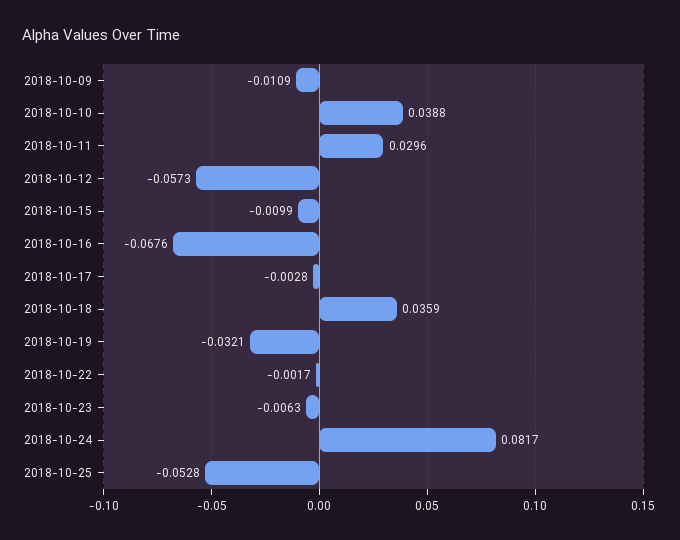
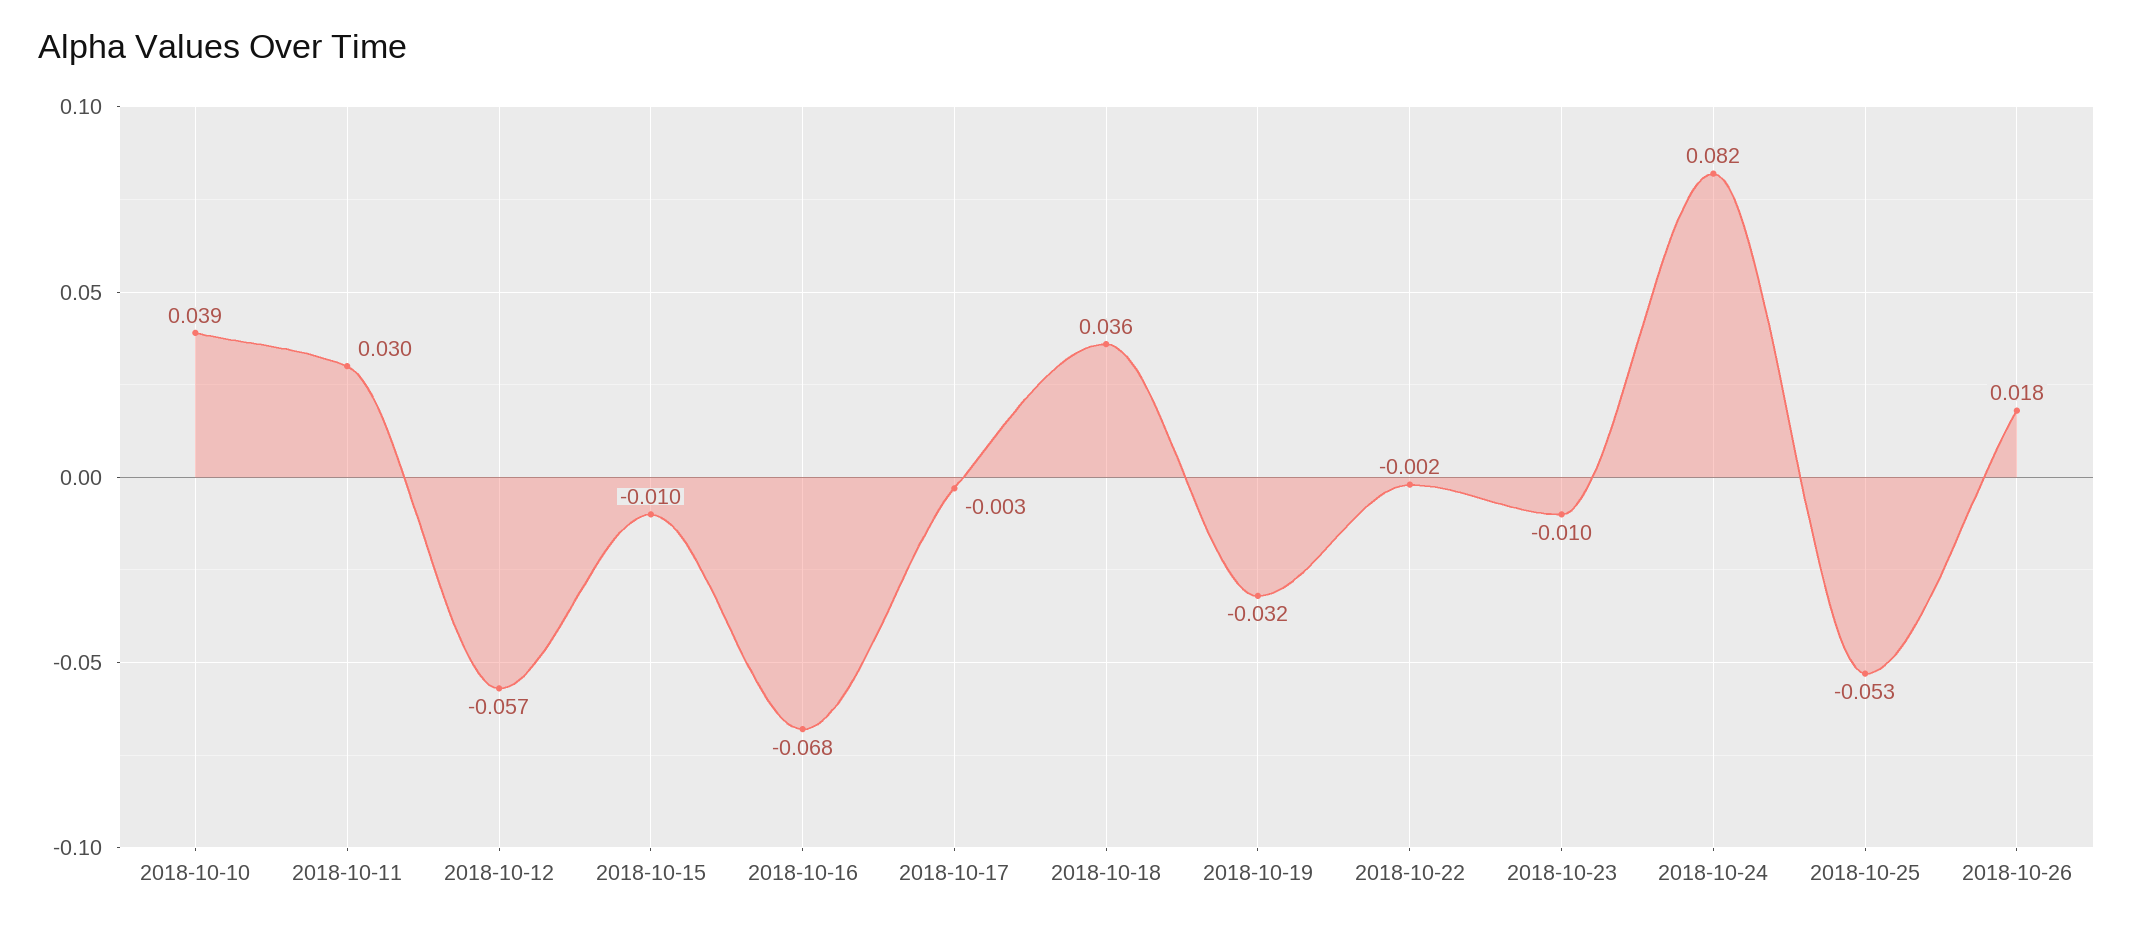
2018-10-09: -0.0109 -> none
2018-10-23: -0.0063 -> -0.01
2018-10-26: none -> 0.018

